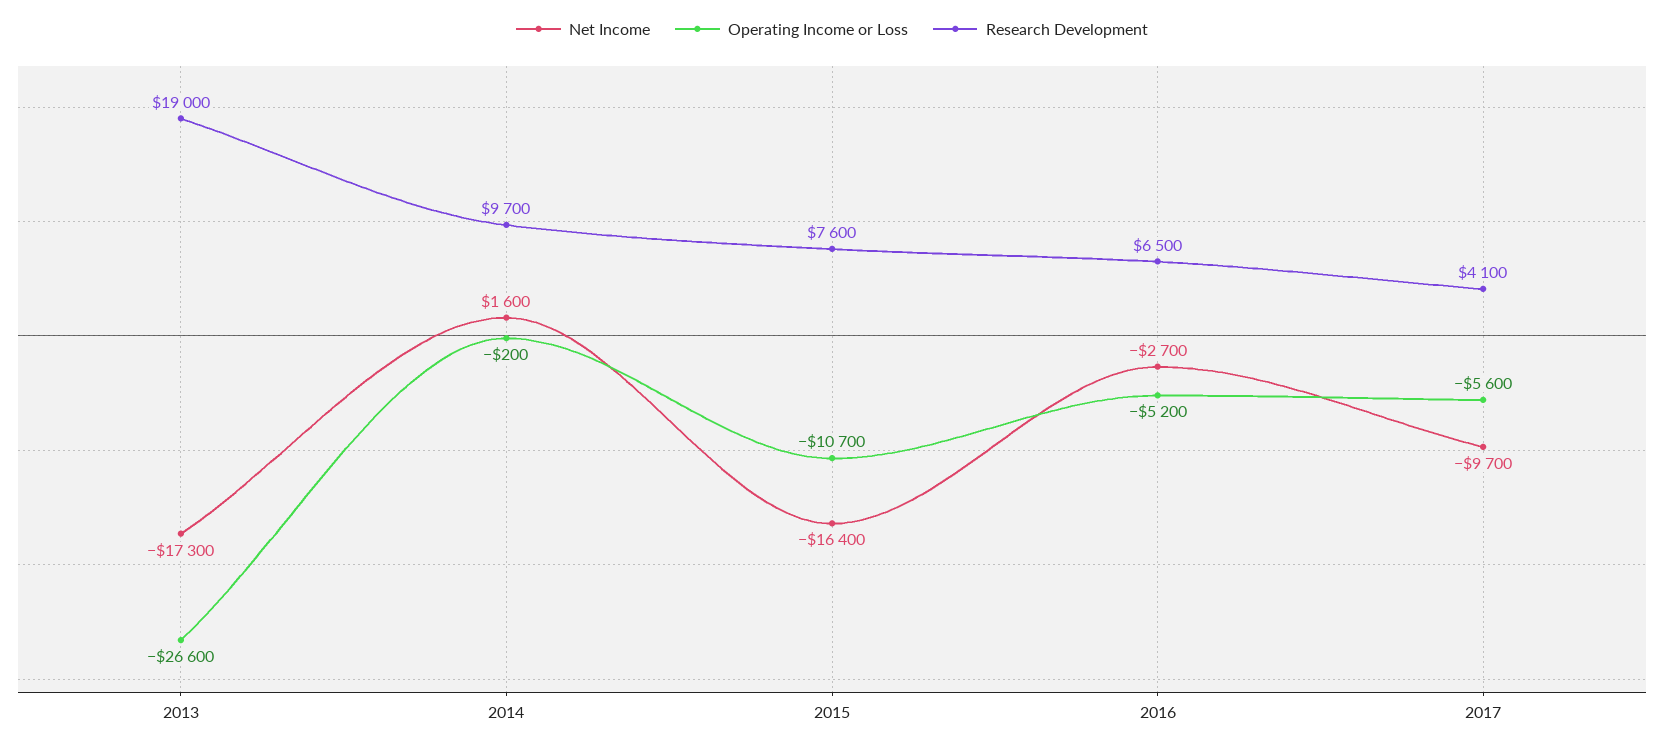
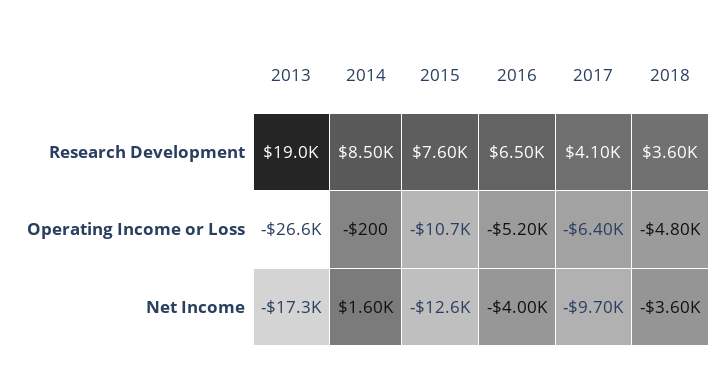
Research Development, 2014: 9700 -> 8500
Net Income, 2015: -16400 -> -12600
Net Income, 2016: -2700 -> -4000
Operating Income or Loss, 2017: -5600 -> -6400
Research Development, 2018: none -> 3600
Operating Income or Loss, 2018: none -> -4800
Net Income, 2018: none -> -3600

